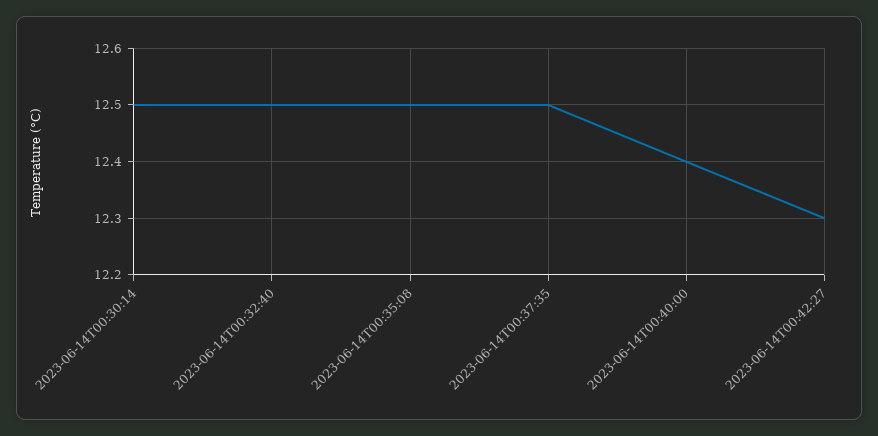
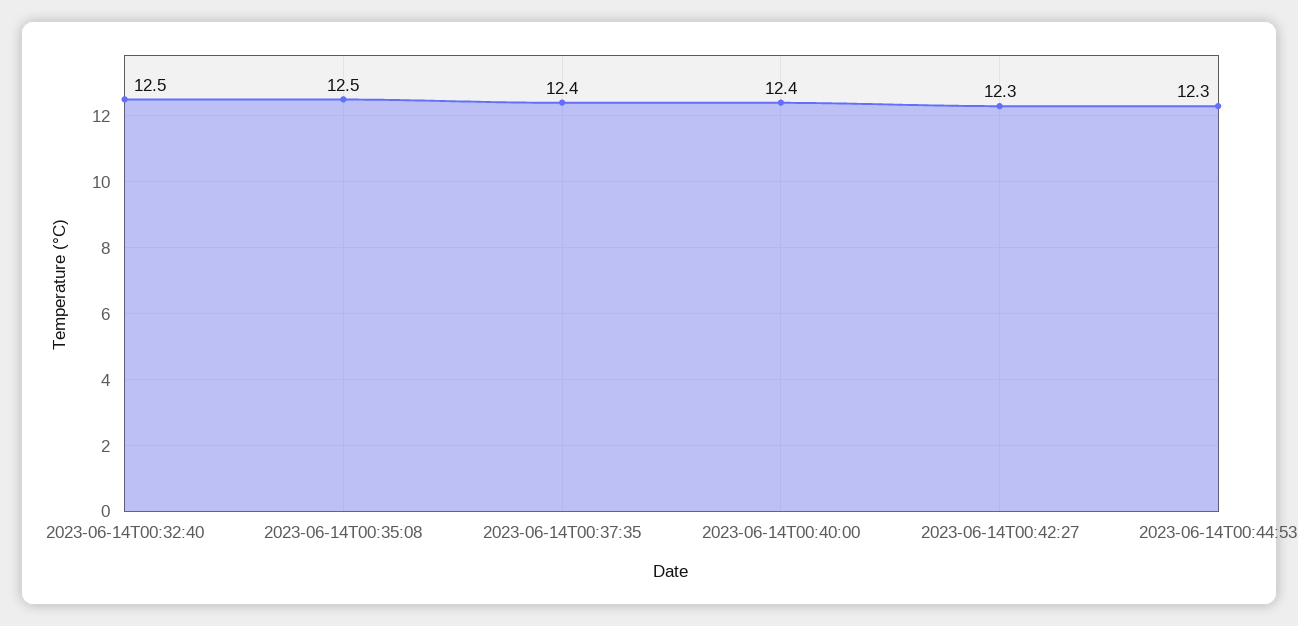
2023-06-14T00:30:14: 12.5 -> none
2023-06-14T00:37:35: 12.5 -> 12.4
2023-06-14T00:44:53: none -> 12.3

